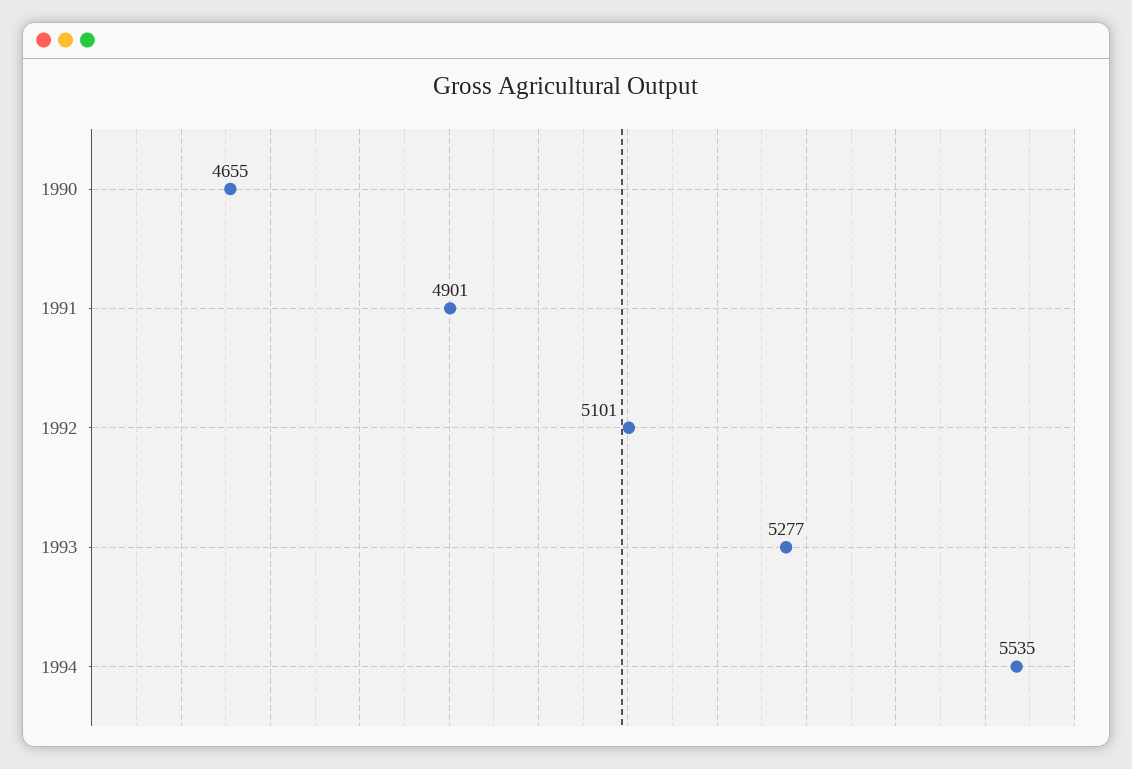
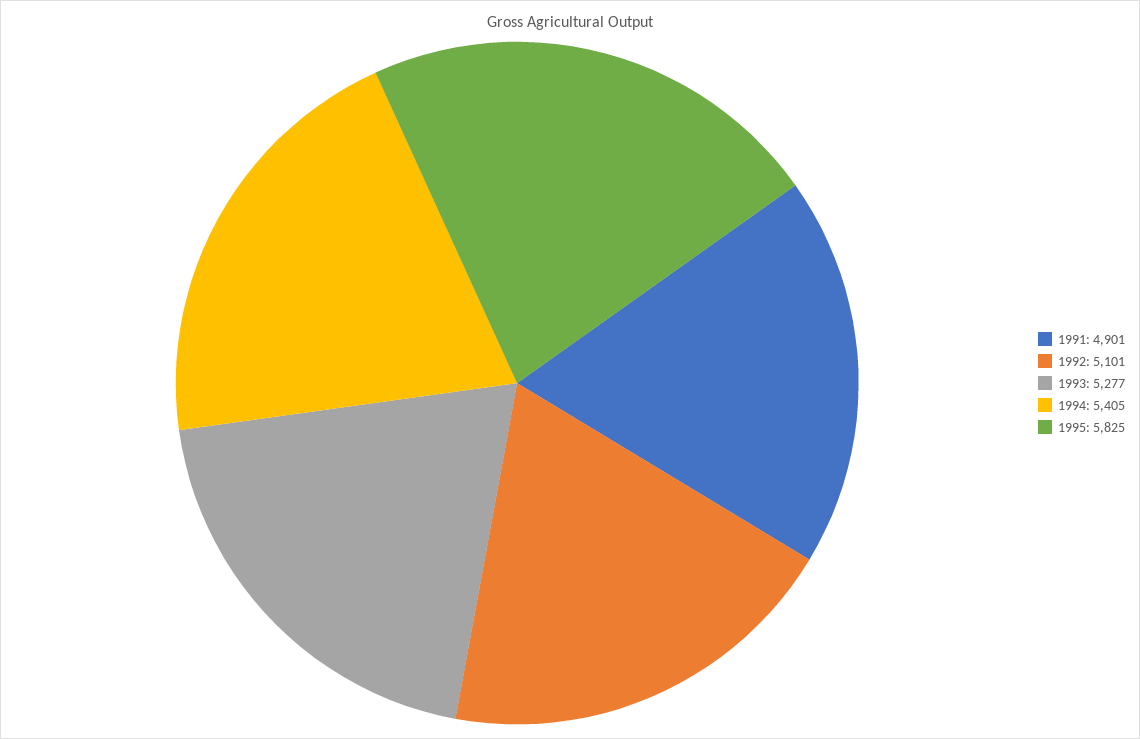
1990: 4655 -> none
1994: 5535 -> 5405
1995: none -> 5825

